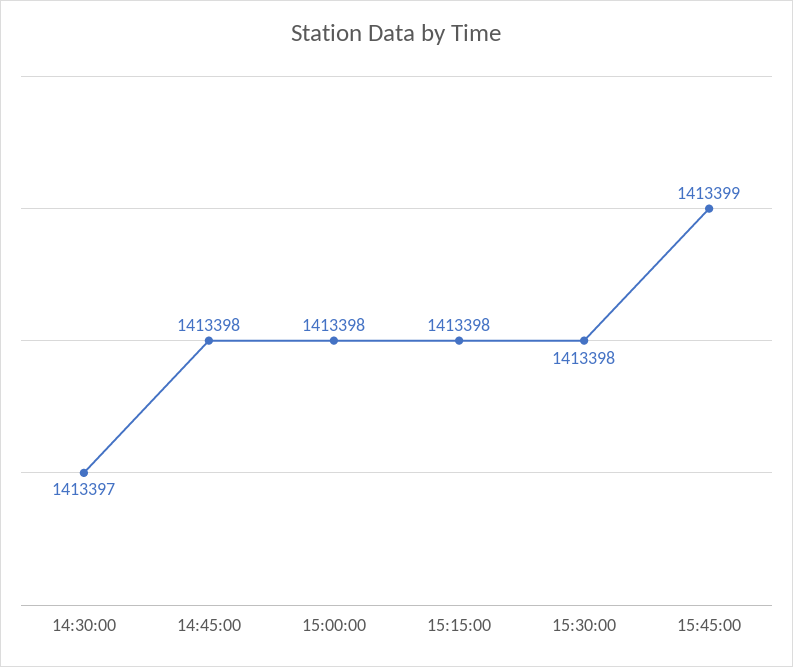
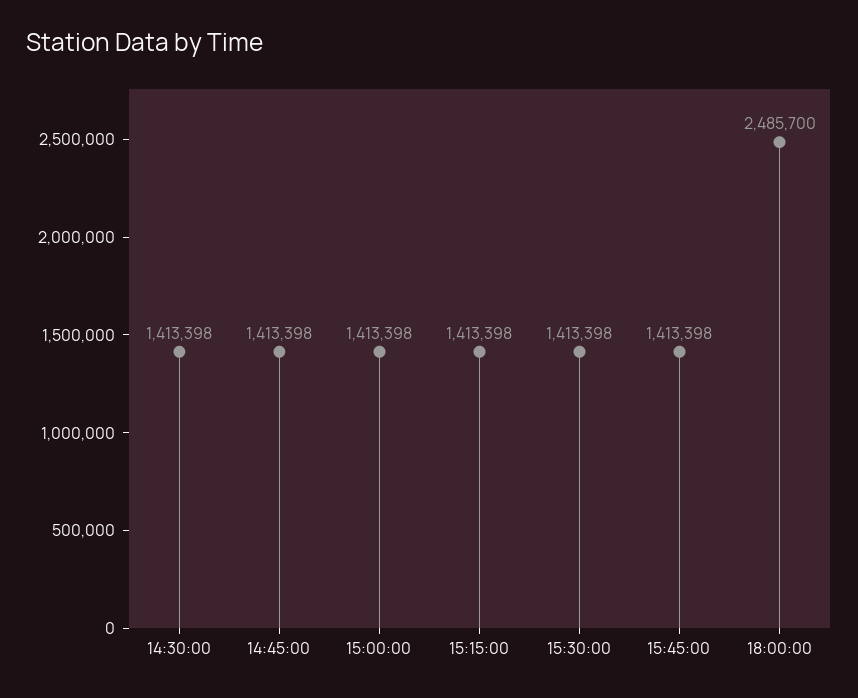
14:30:00: 1413397 -> 1413398
15:45:00: 1413399 -> 1413398
18:00:00: none -> 2485700

